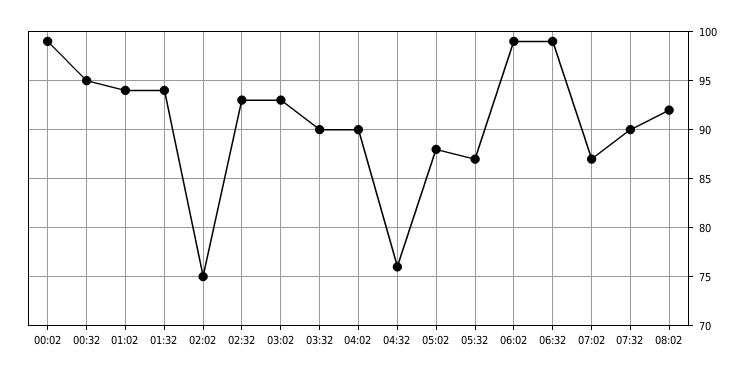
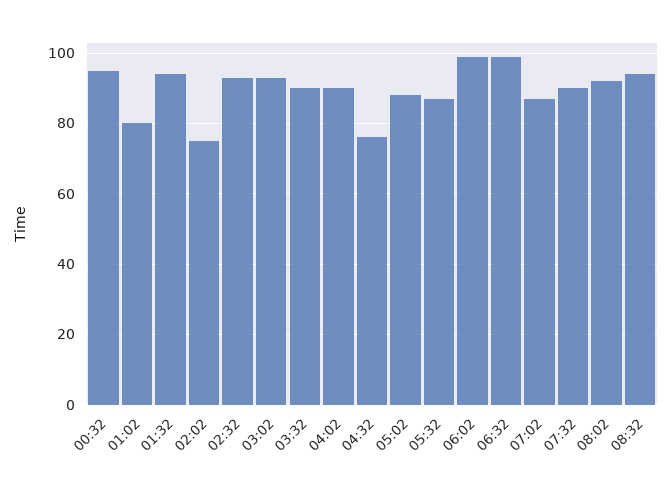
00:02: 99 -> none
01:02: 94 -> 80
08:32: none -> 95

